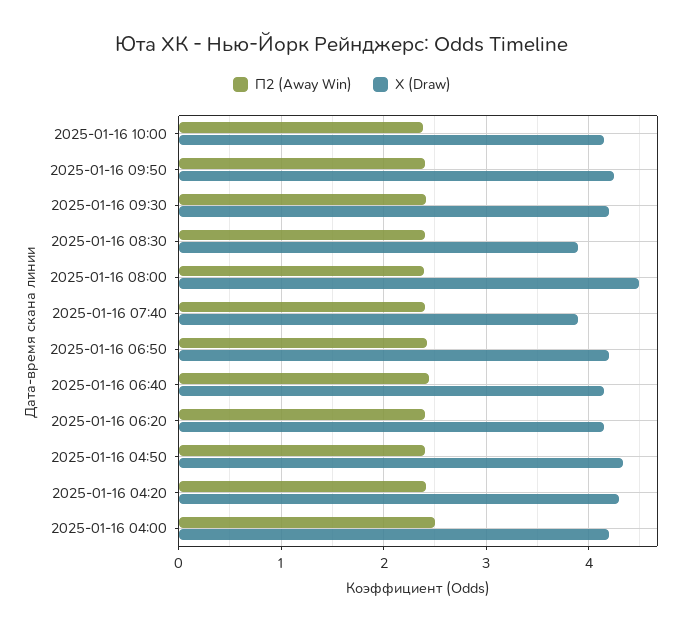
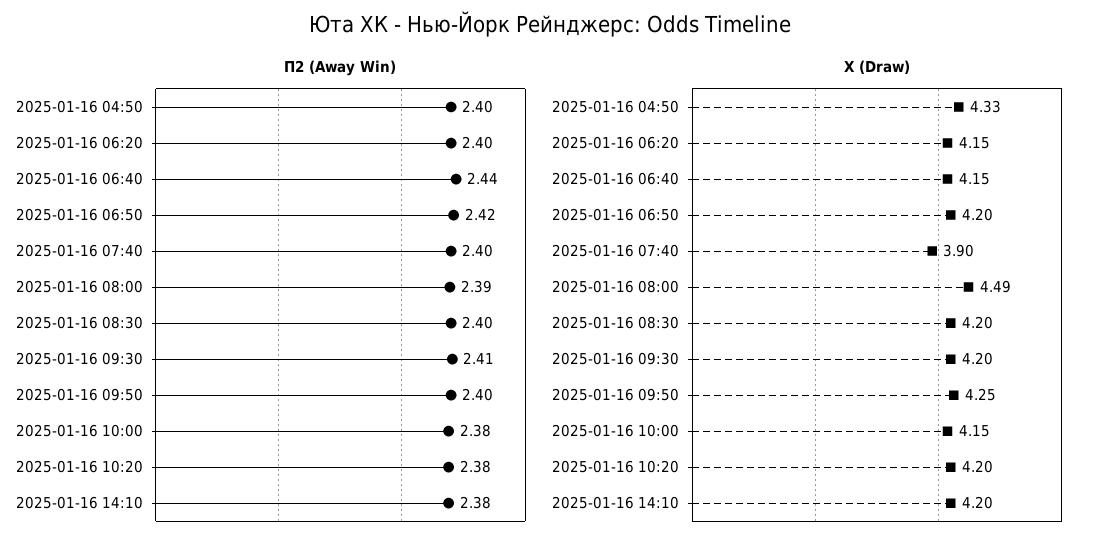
Х (Draw), 2025-01-16 08:30: 3.9 -> 4.2
П2 (Away Win), 2025-01-16 04:20: 2.4 -> none
Х (Draw), 2025-01-16 04:20: 4.3 -> none
П2 (Away Win), 2025-01-16 04:00: 2.5 -> none
Х (Draw), 2025-01-16 04:00: 4.2 -> none
П2 (Away Win), 2025-01-16 10:20: none -> 2.38
П2 (Away Win), 2025-01-16 14:10: none -> 2.38
Х (Draw), 2025-01-16 10:20: none -> 4.2
Х (Draw), 2025-01-16 14:10: none -> 4.2

